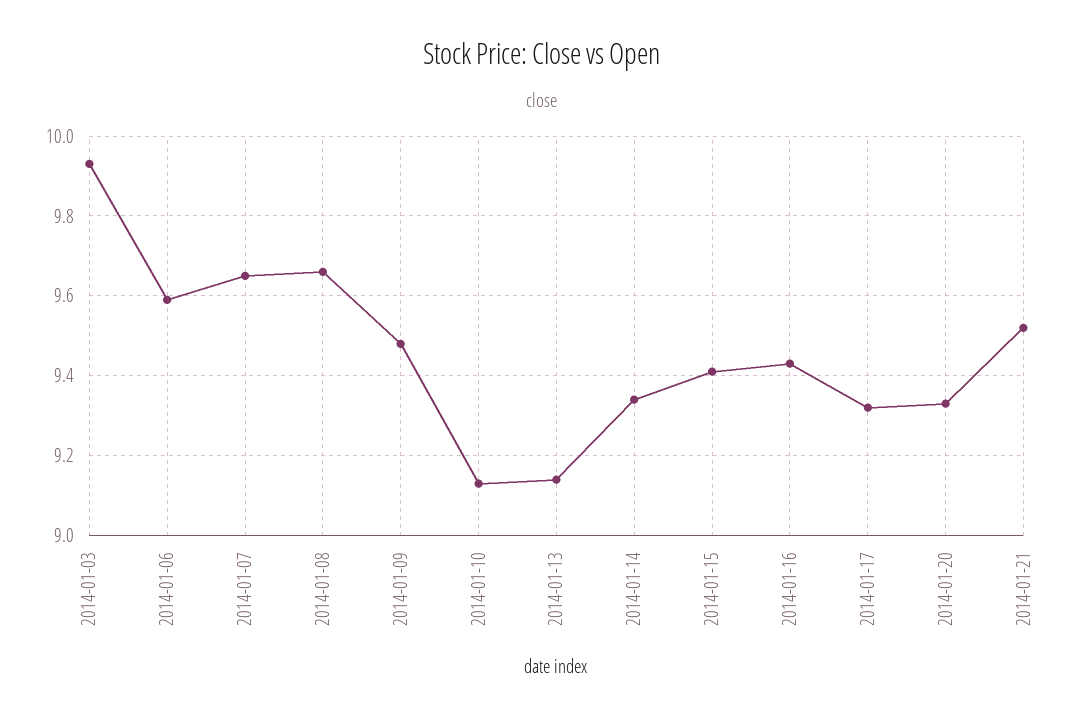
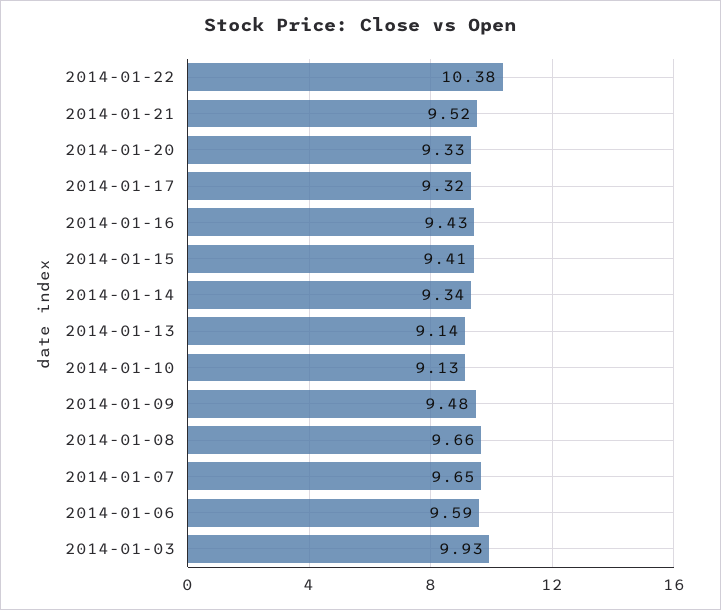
2014-01-22: none -> 10.38

